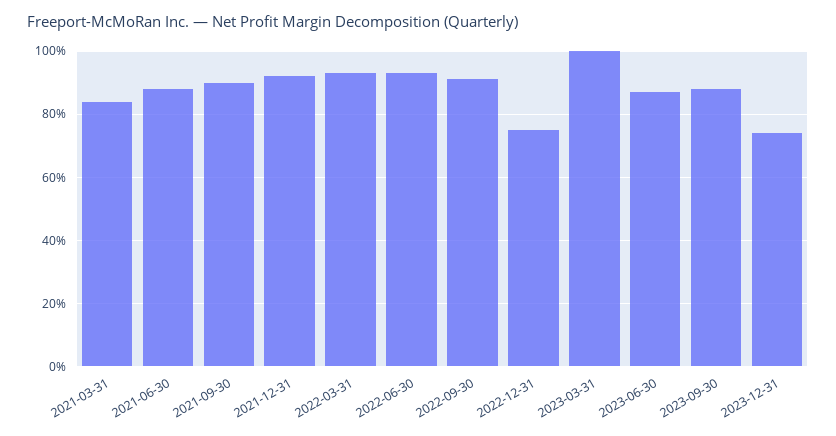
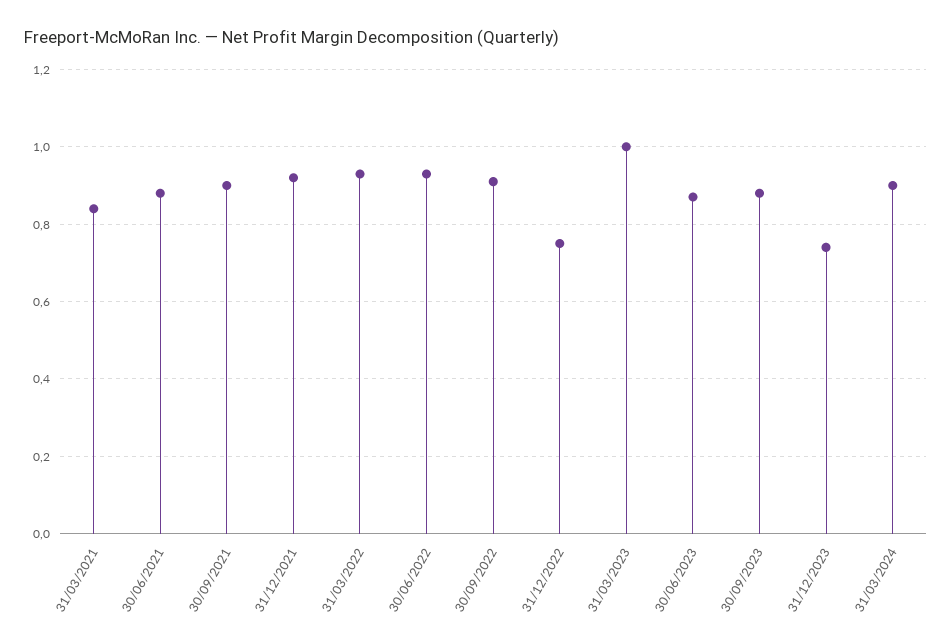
31/03/2024: none -> 0.9

